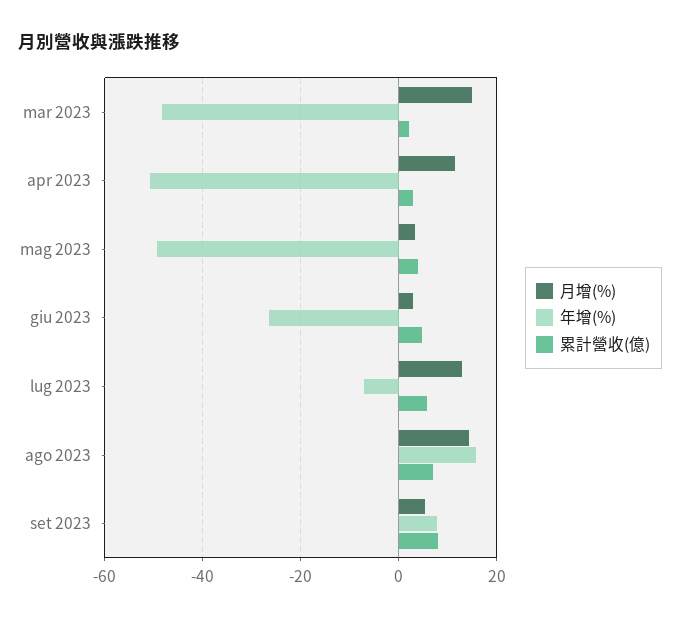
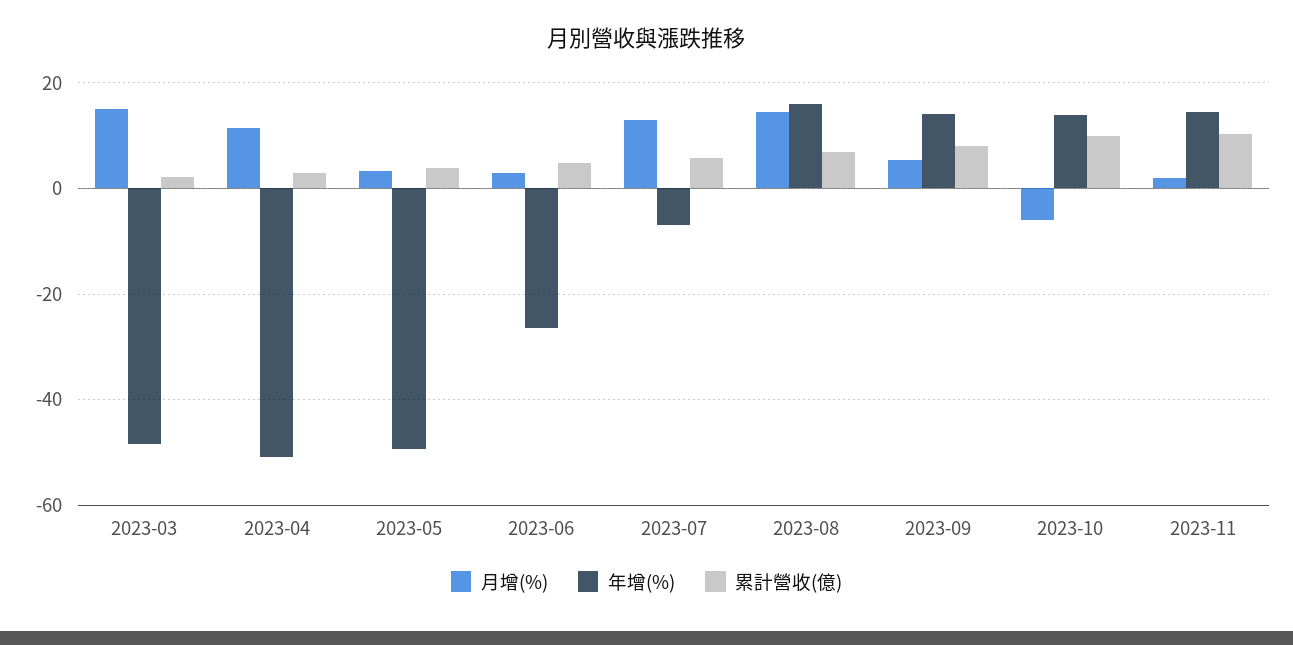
年增(%), set 2023: 8 -> 14
月增(%), 2023-10: none -> -6
年增(%), 2023-10: none -> 14
累計營收(億), 2023-10: none -> 10
月增(%), 2023-11: none -> 2
年增(%), 2023-11: none -> 14
累計營收(億), 2023-11: none -> 10

